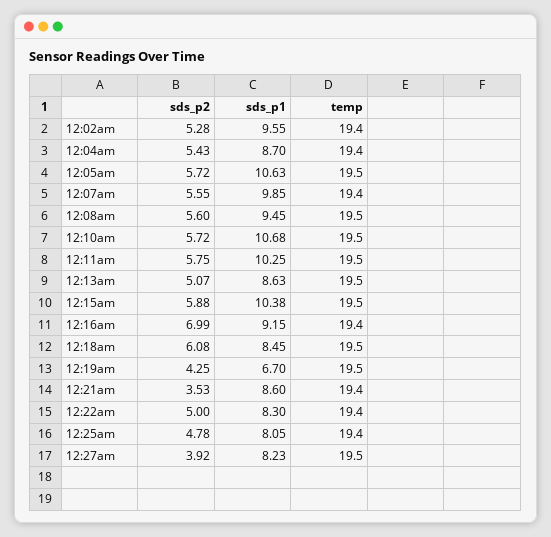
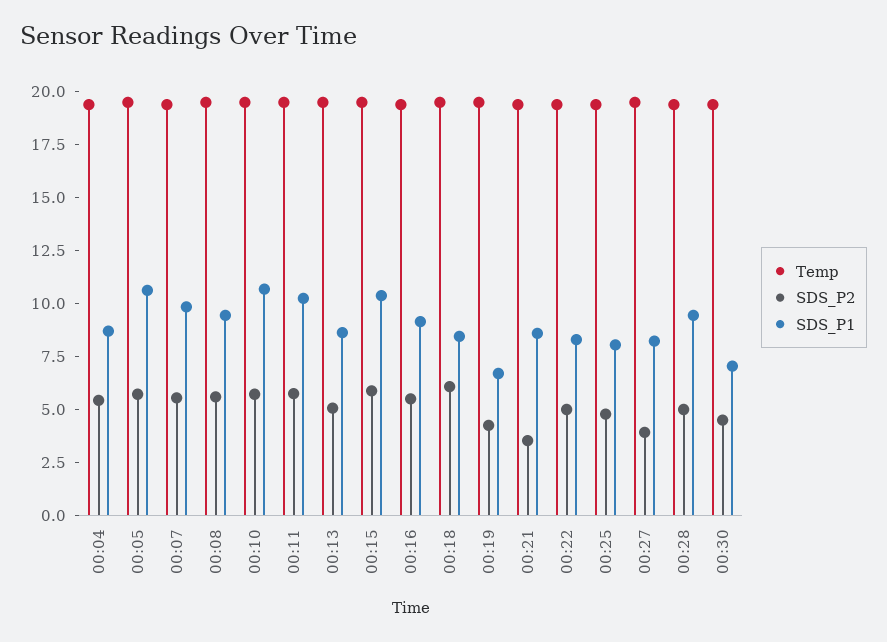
sds_p2, 12:02am: 5.28 -> none
sds_p1, 12:02am: 9.55 -> none
temp, 12:02am: 19.4 -> none
sds_p2, 12:16am: 6.99 -> 5.5
temp, 00:28: none -> 19.5
sds_p2, 00:28: none -> 5
sds_p1, 00:28: none -> 9.5
temp, 00:30: none -> 19.5
sds_p2, 00:30: none -> 4.5
sds_p1, 00:30: none -> 7

